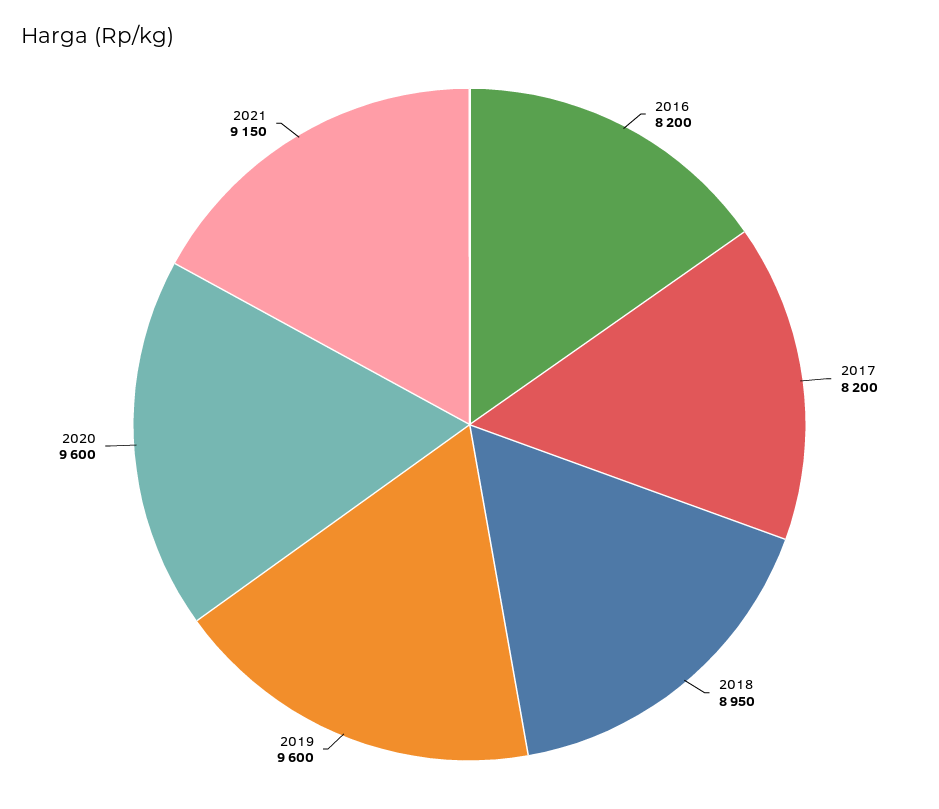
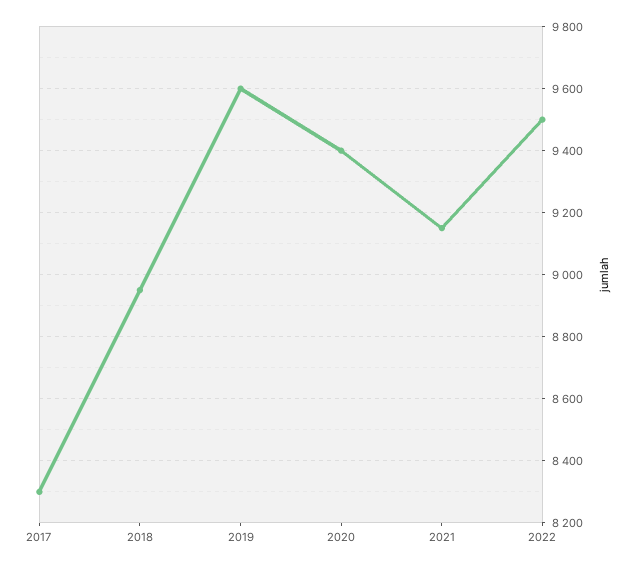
2016: 8200 -> none
2017: 8200 -> 8300
2020: 9600 -> 9400
2022: none -> 9500

